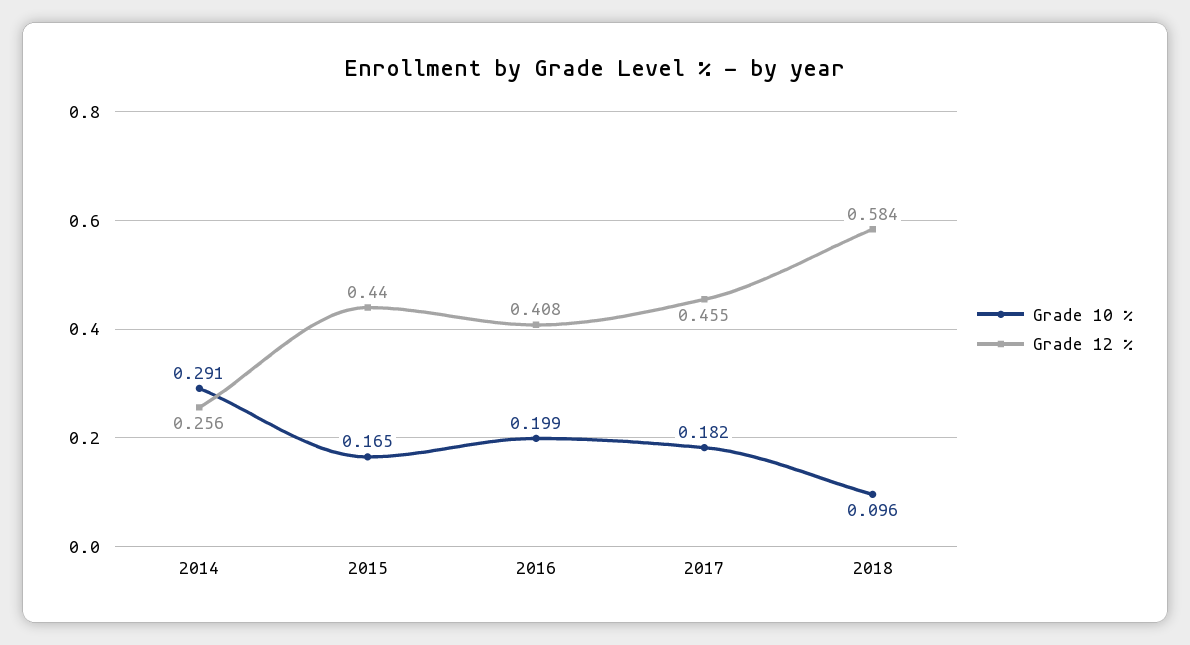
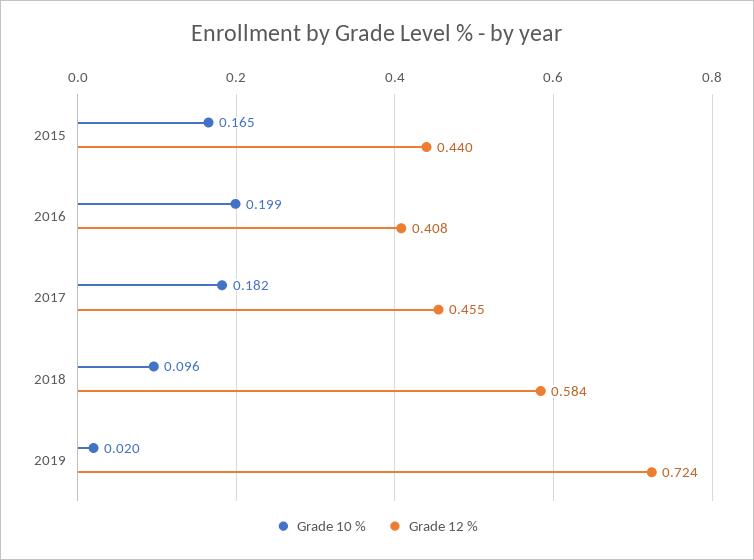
Grade 10 %, 2014: 0.291 -> none
Grade 12 %, 2014: 0.256 -> none
Grade 10 %, 2019: none -> 0.02
Grade 12 %, 2019: none -> 0.724

